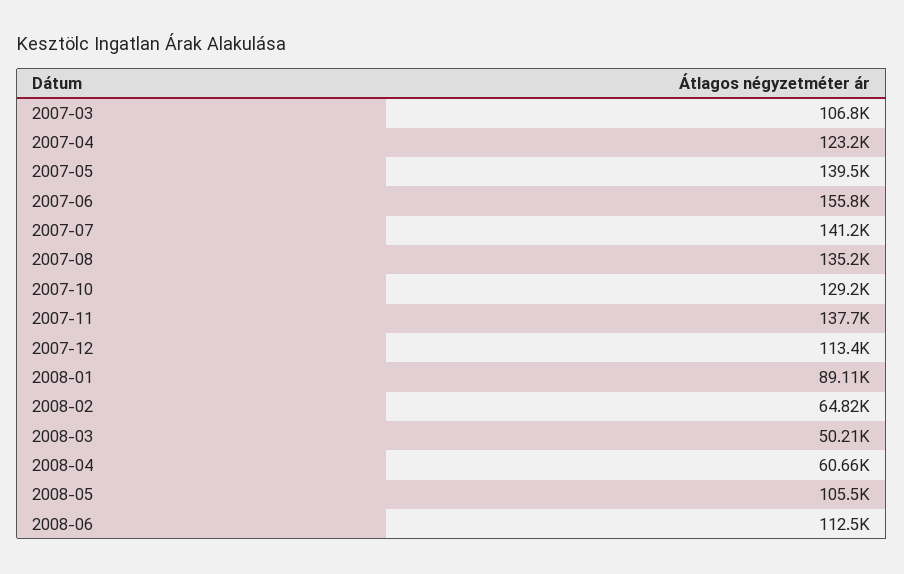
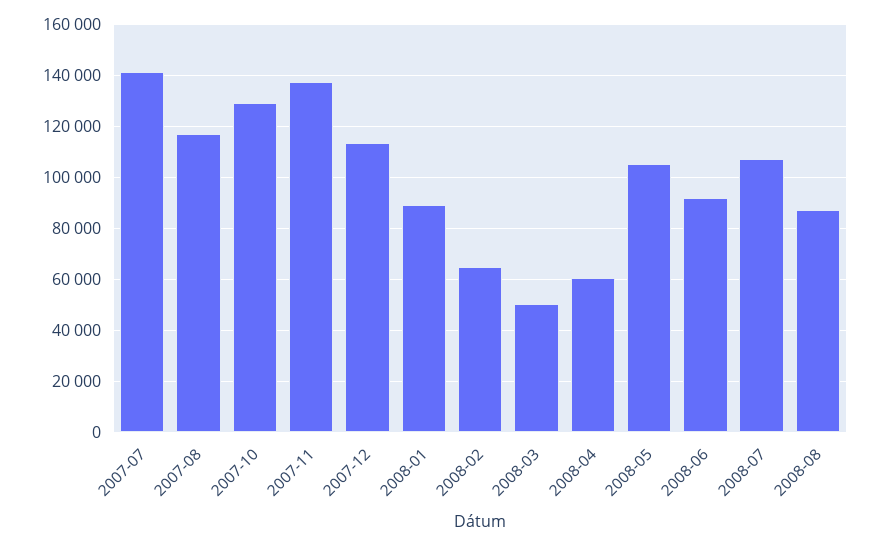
2007-03: 106800 -> none
2007-04: 123200 -> none
2007-05: 139500 -> none
2007-06: 155800 -> none
2007-08: 135200 -> 117500
2008-06: 112500 -> 92500
2008-07: none -> 107500
2008-08: none -> 87500

